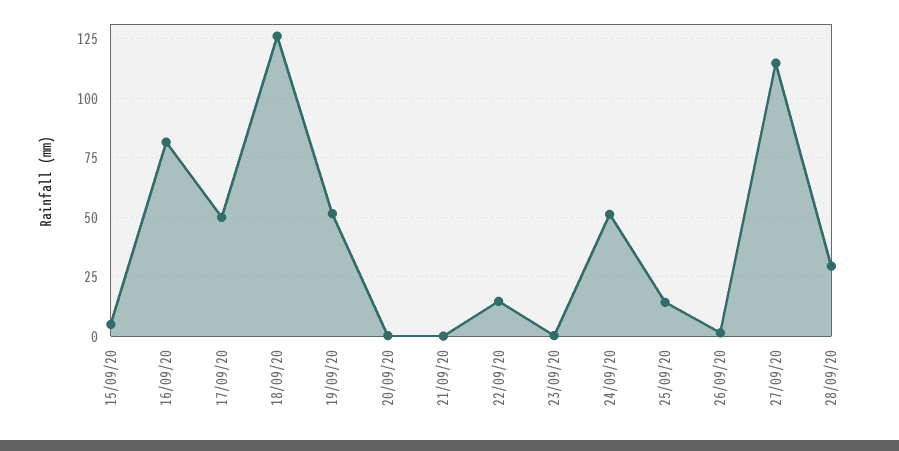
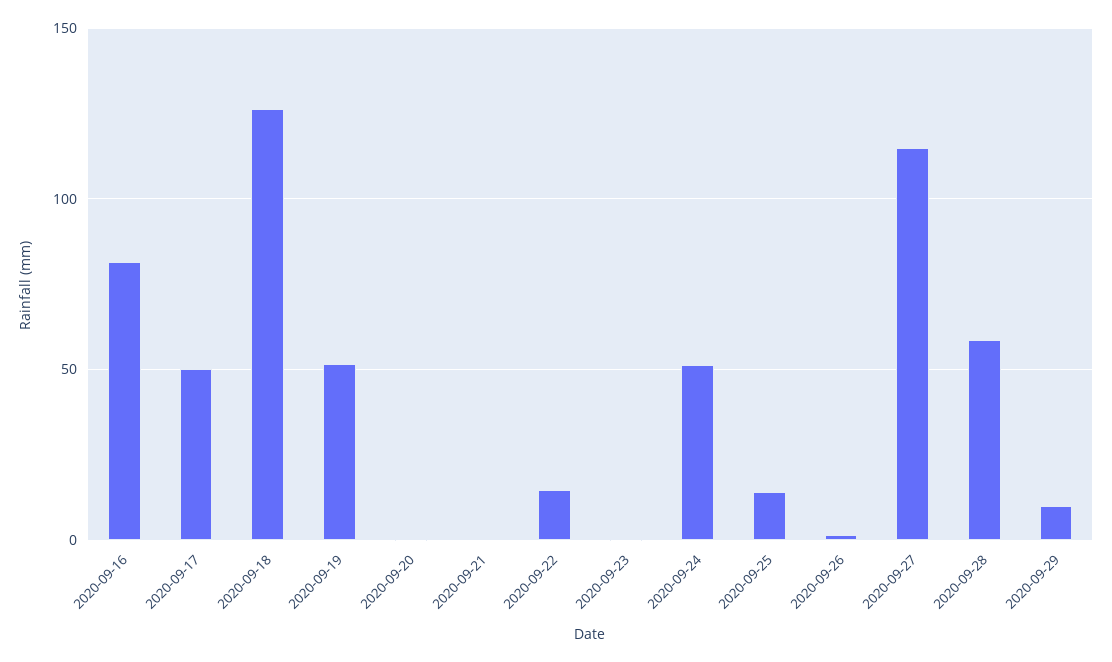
15/09/20: 5 -> none
28/09/20: 30 -> 60
2020-09-29: none -> 10

